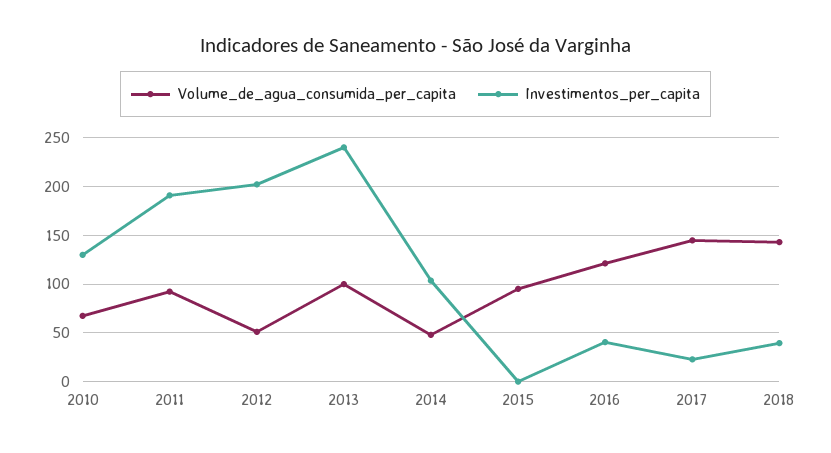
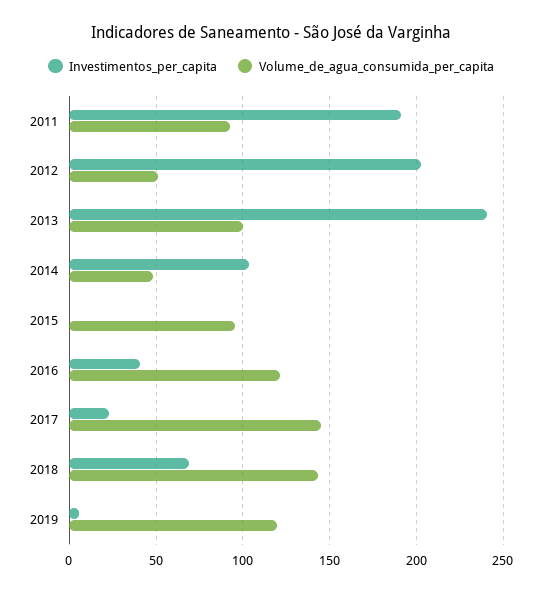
Volume_de_agua_consumida_per_capita, 2010: 70 -> none
Investimentos_per_capita, 2010: 130 -> none
Investimentos_per_capita, 2018: 40 -> 70
Investimentos_per_capita, 2019: none -> 5
Volume_de_agua_consumida_per_capita, 2019: none -> 120

